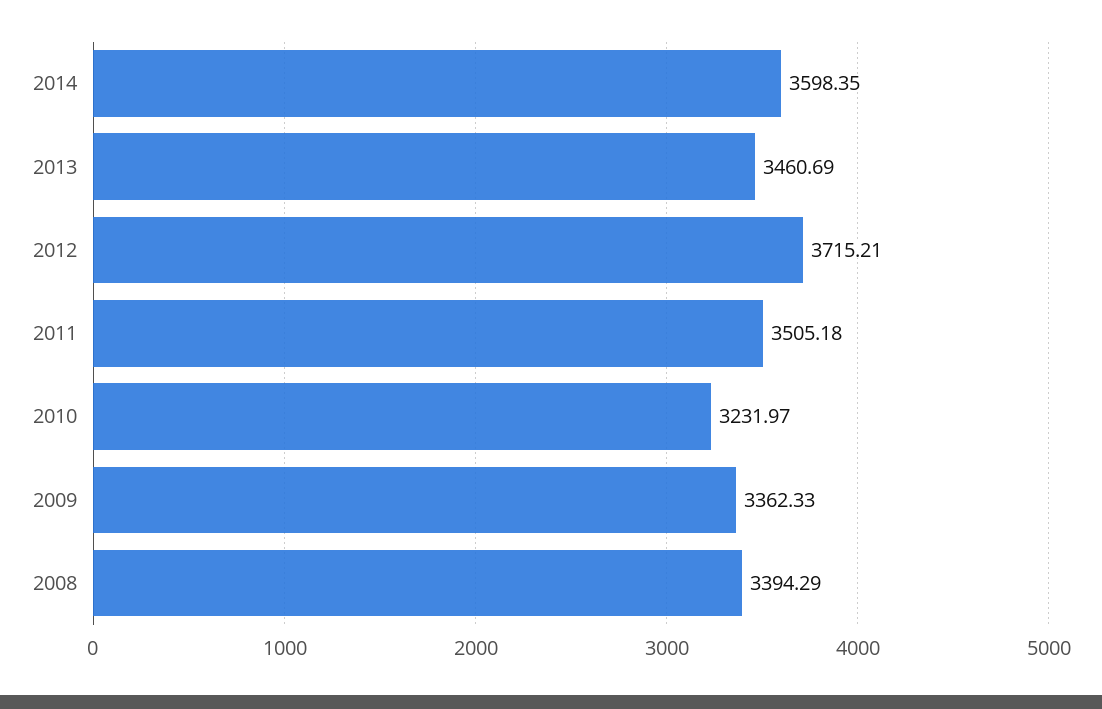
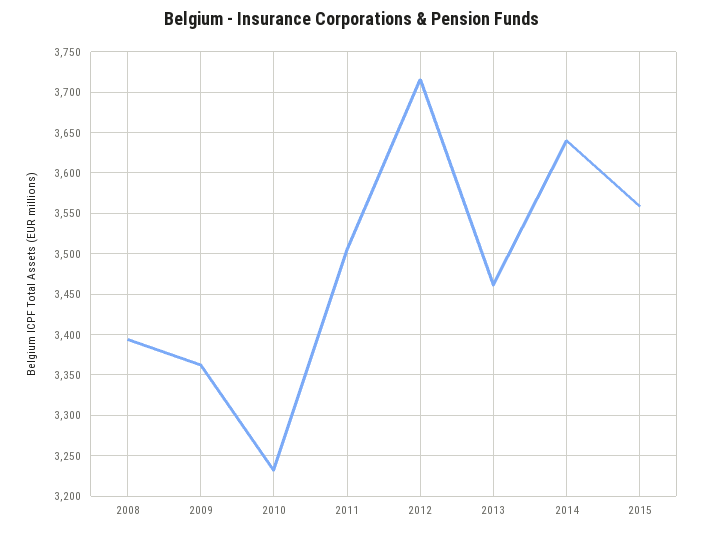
2014: 3598.35 -> 3640
2015: none -> 3560

